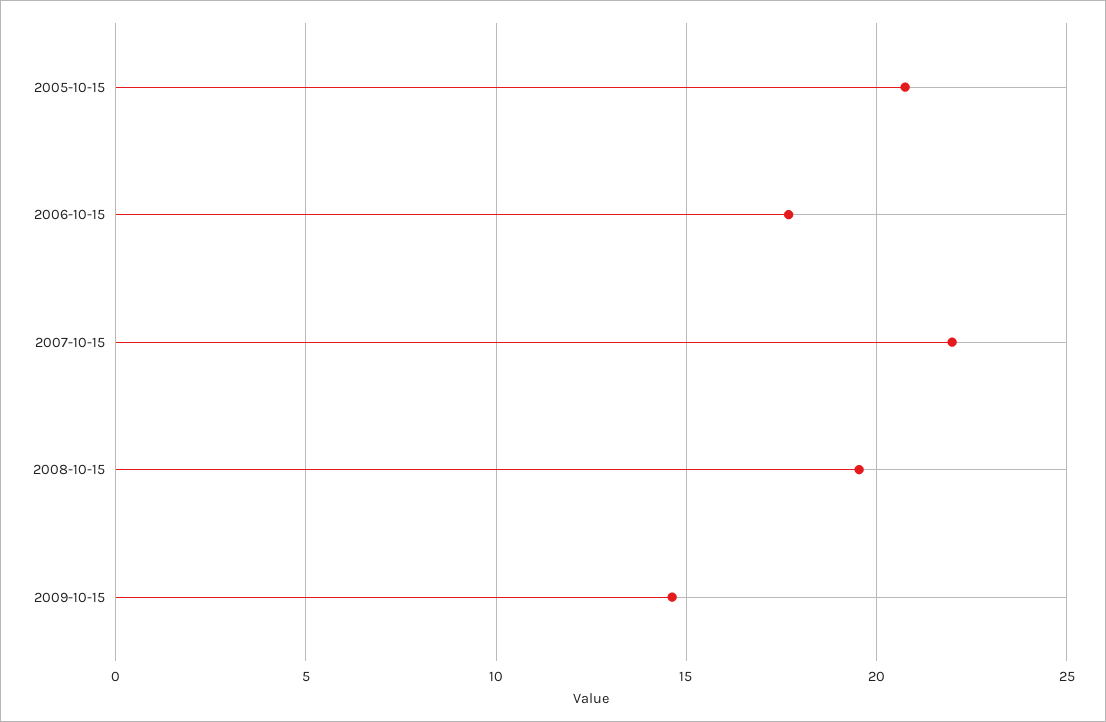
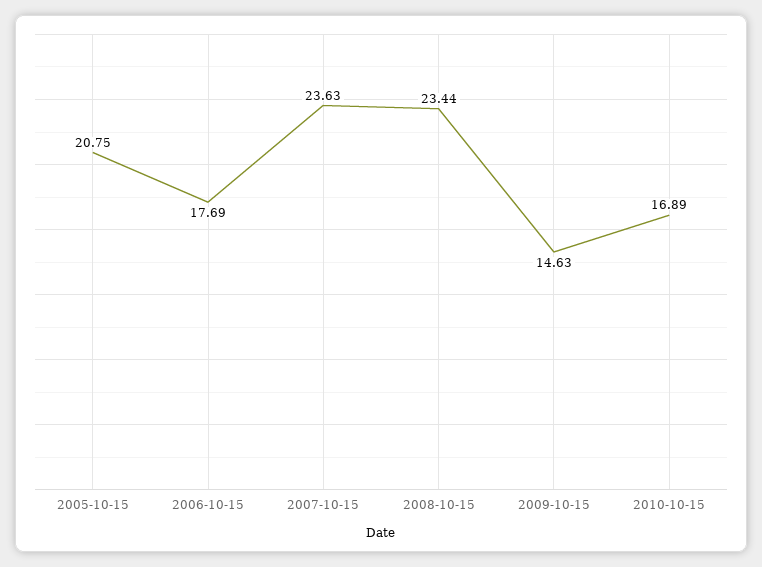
2007-10-15: 22 -> 23.63
2008-10-15: 19.5 -> 23.44
2010-10-15: none -> 16.89

